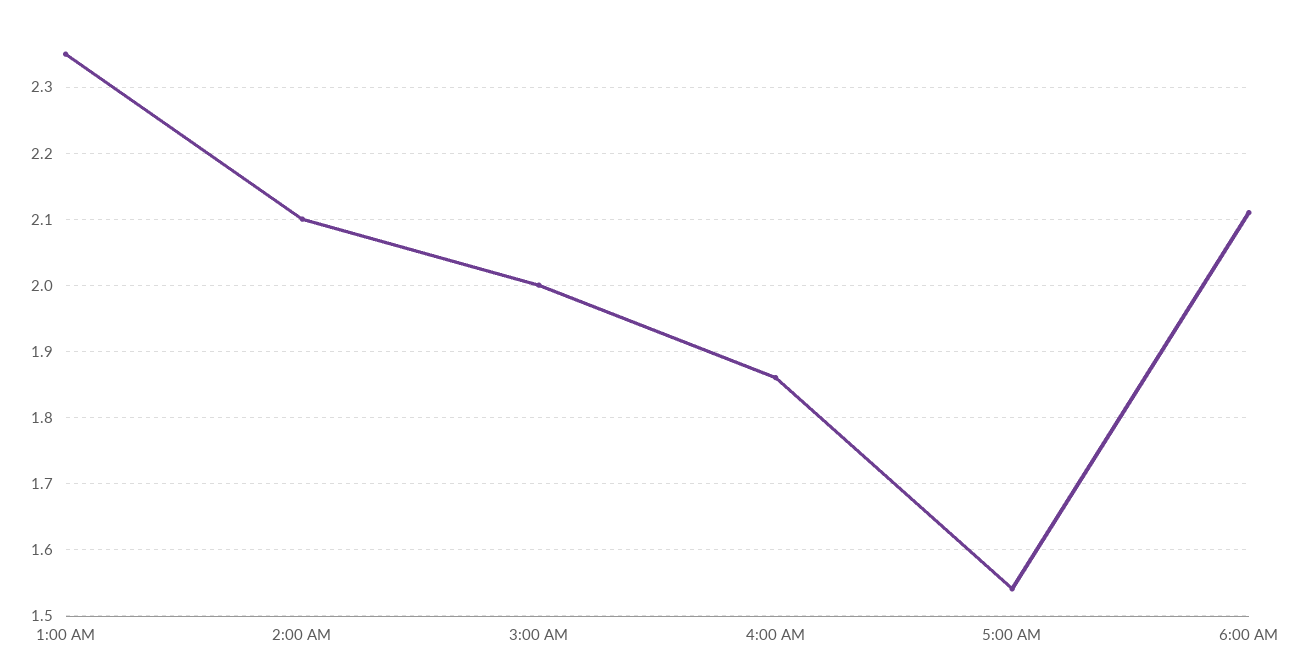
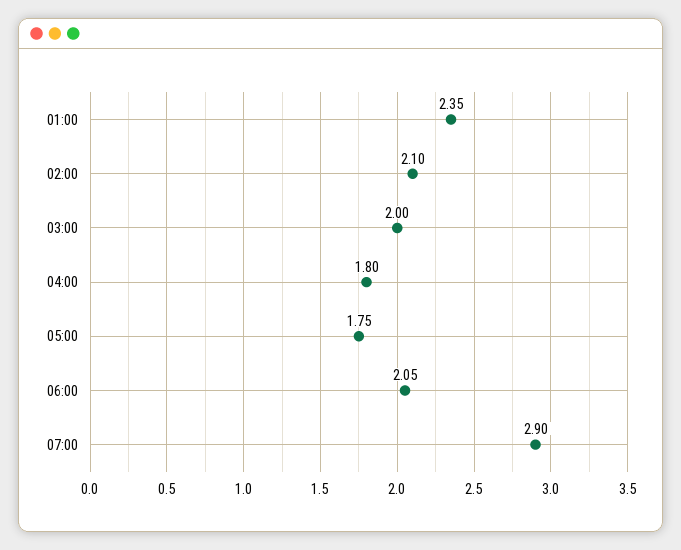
4:00 AM: 1.86 -> 1.8
5:00 AM: 1.54 -> 1.75
6:00 AM: 2.11 -> 2.05
07:00: none -> 2.9

